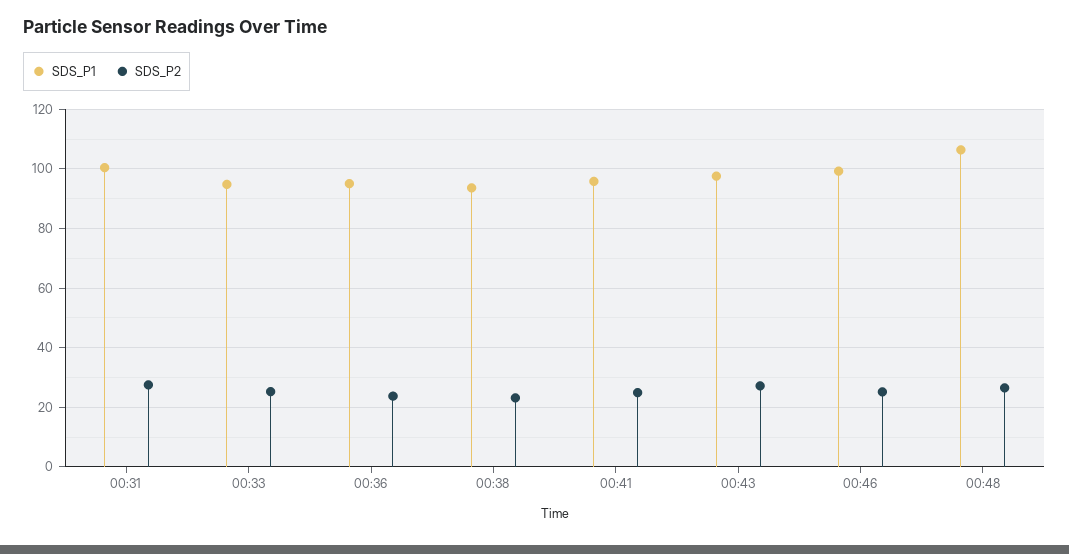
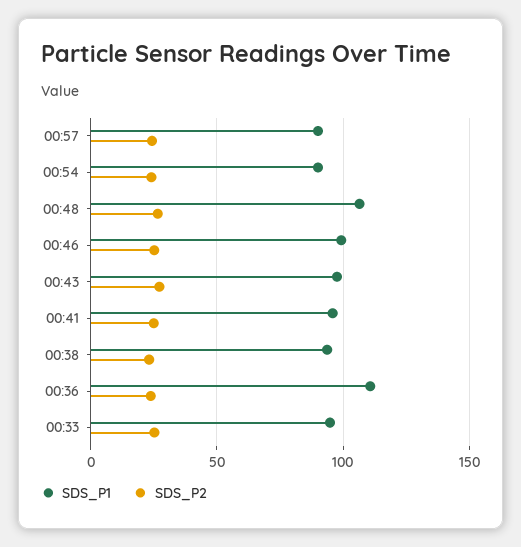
SDS_P1, 00:31: 100 -> none
SDS_P2, 00:31: 27.5 -> none
SDS_P1, 00:36: 95 -> 110
SDS_P1, 00:57: none -> 90
SDS_P2, 00:57: none -> 25
SDS_P1, 00:54: none -> 90
SDS_P2, 00:54: none -> 25

